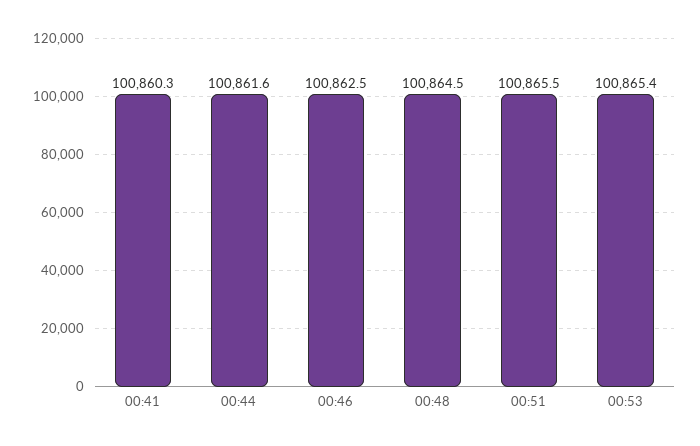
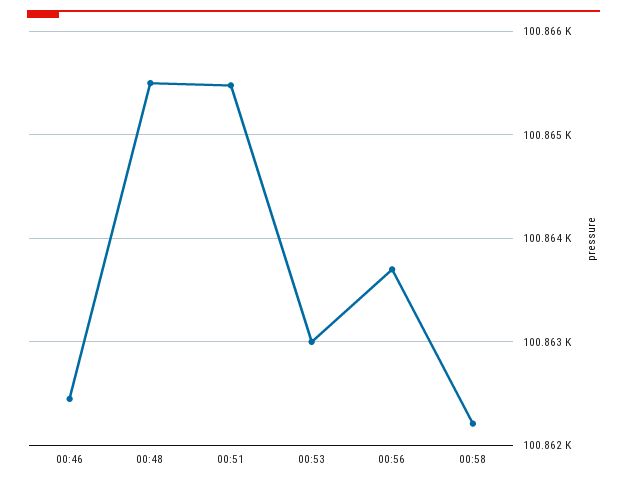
00:41: 100860.3 -> none
00:44: 100861.6 -> none
00:48: 100864.5 -> 100865.5
00:53: 100865.4 -> 100863
00:56: none -> 100863.7
00:58: none -> 100862.2

